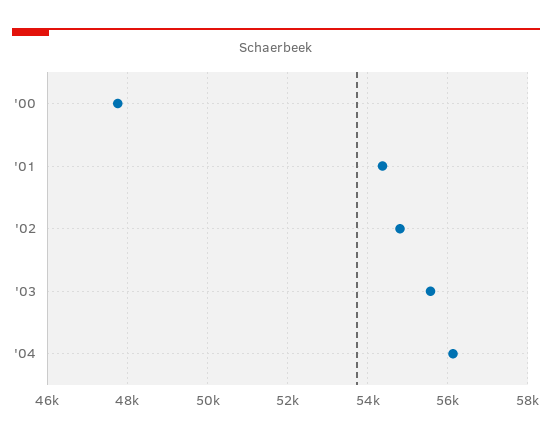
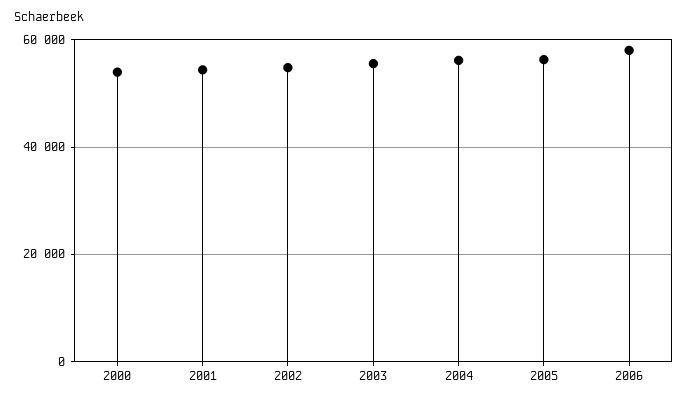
'00: 47800 -> 54000
2005: none -> 56000
2006: none -> 58000

